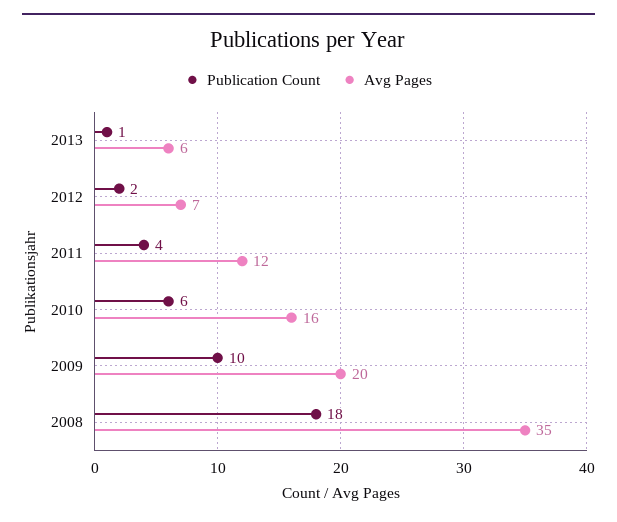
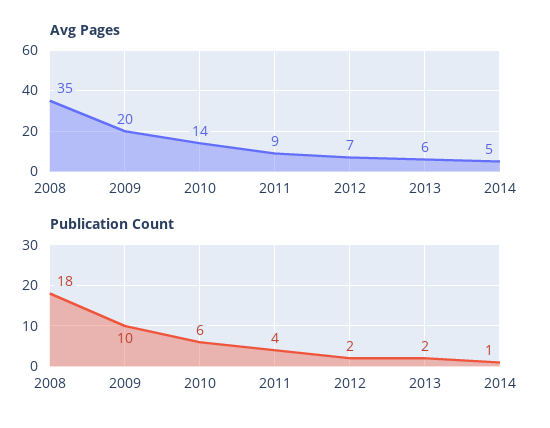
Publication Count, 2013: 1 -> 2
Avg Pages, 2011: 12 -> 9
Avg Pages, 2010: 16 -> 14
Avg Pages, 2014: none -> 5
Publication Count, 2014: none -> 1

